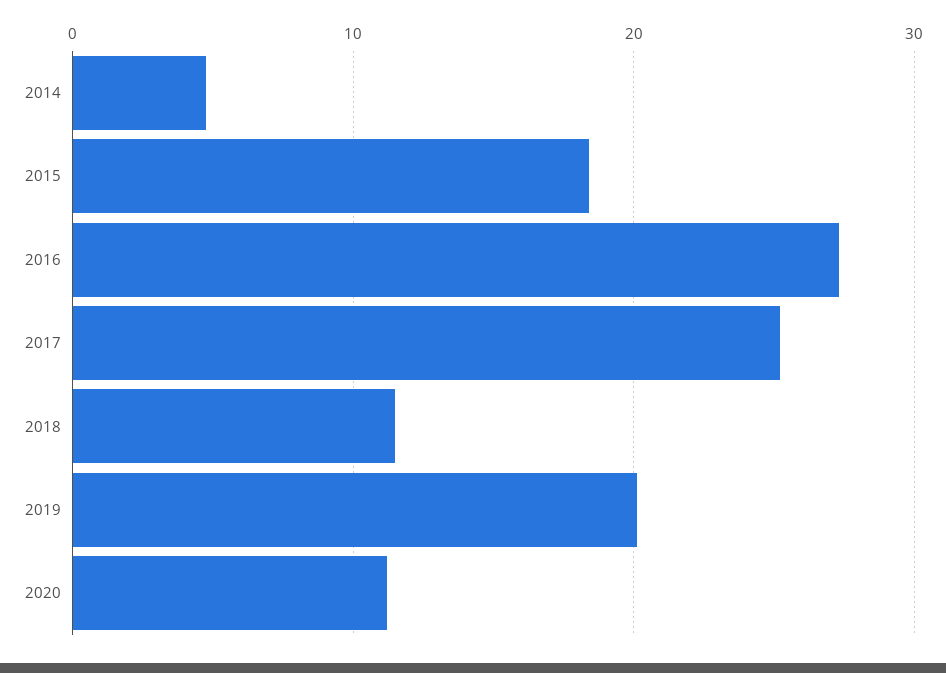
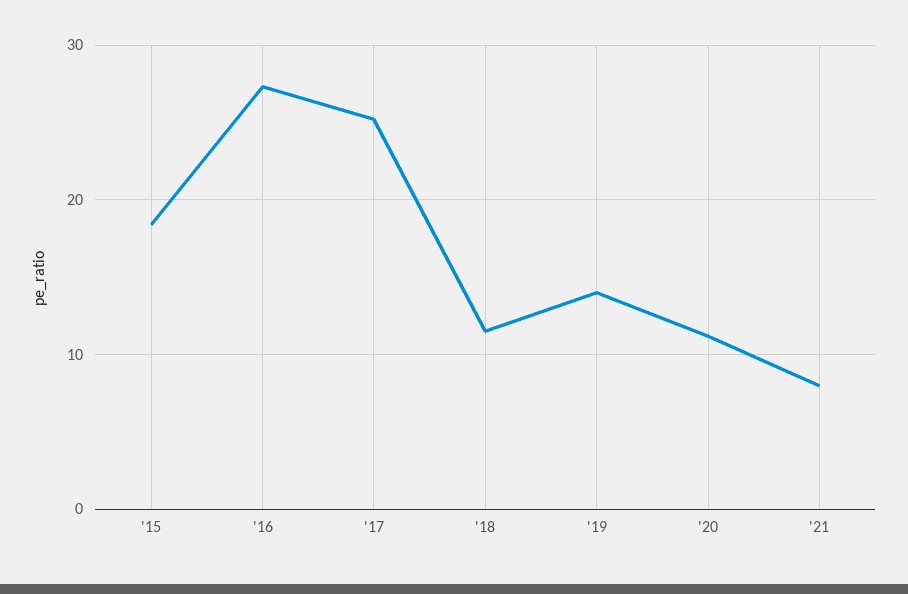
2014: 5 -> none
2019: 20 -> 14
'21: none -> 8

